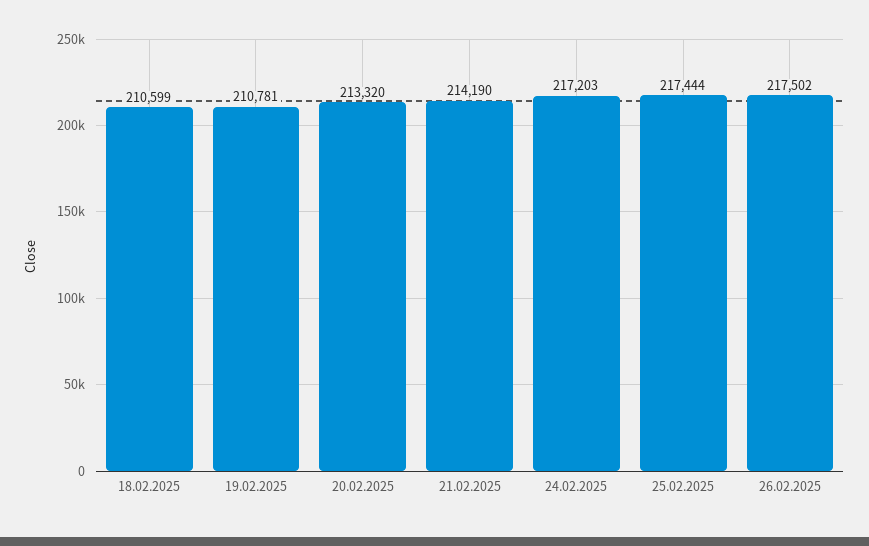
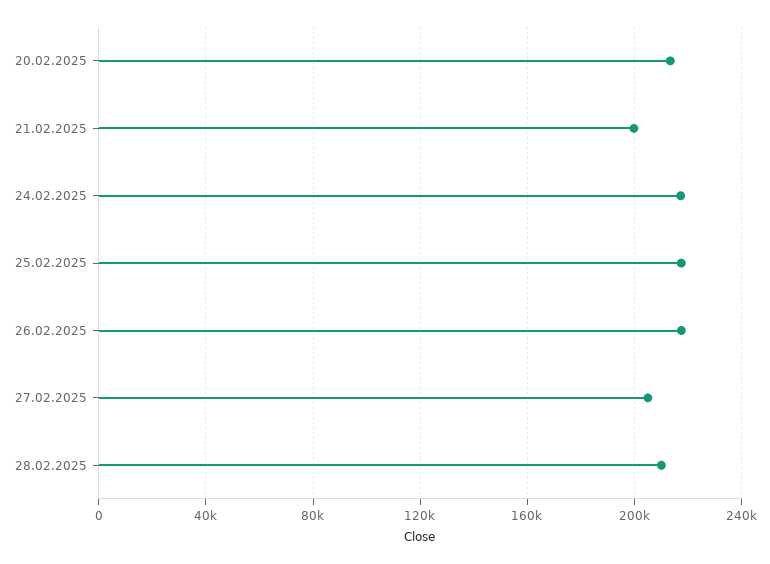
18.02.2025: 210599 -> none
19.02.2025: 210781 -> none
21.02.2025: 214190 -> 200000
27.02.2025: none -> 205000
28.02.2025: none -> 210000

